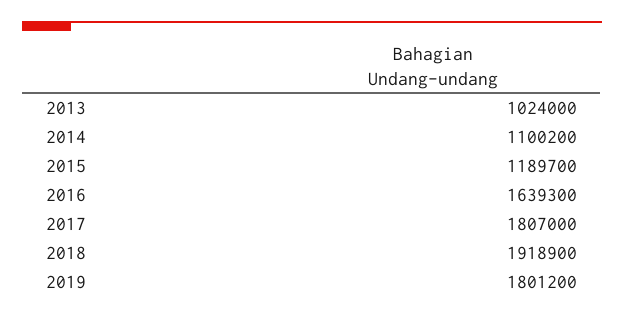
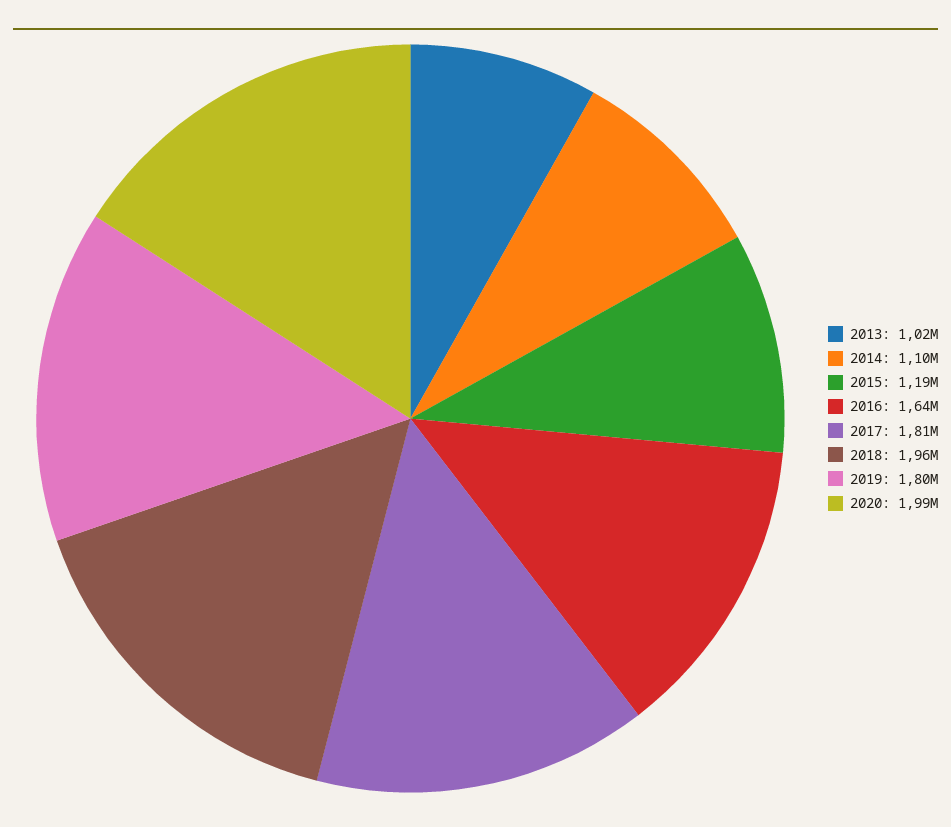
2018: 1918900 -> 1960000
2020: none -> 1990000

